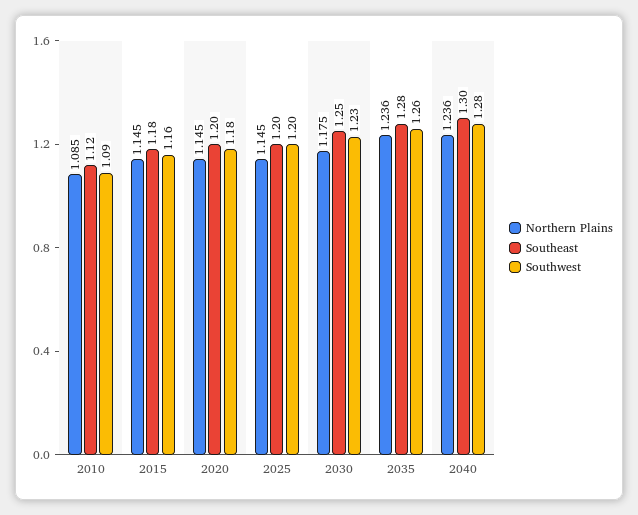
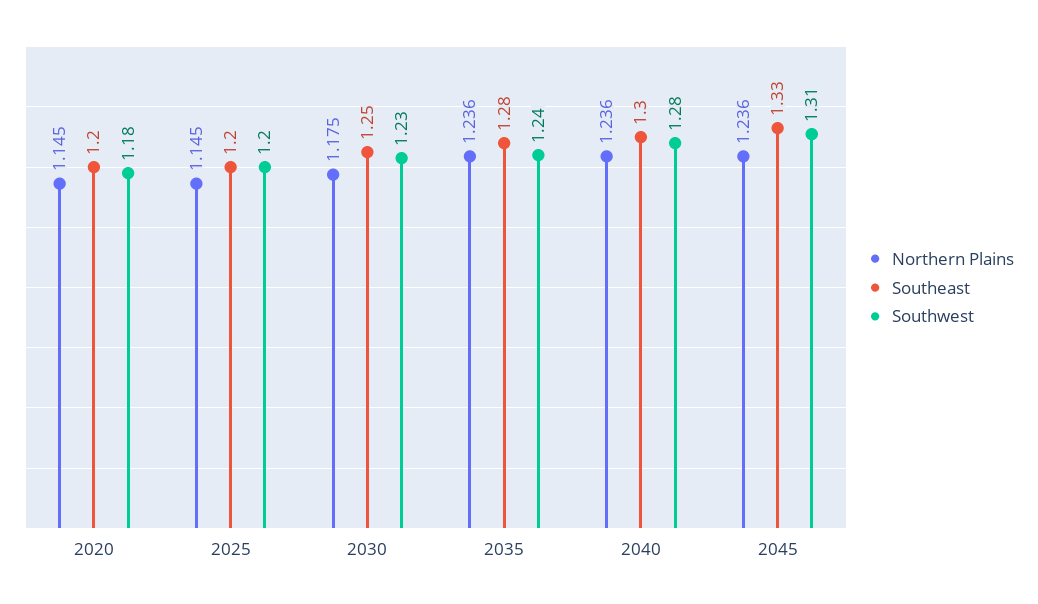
Northern Plains, 2010: 1.085 -> none
Southeast, 2010: 1.12 -> none
Southwest, 2010: 1.09 -> none
Northern Plains, 2015: 1.145 -> none
Southeast, 2015: 1.18 -> none
Southwest, 2015: 1.16 -> none
Southwest, 2035: 1.26 -> 1.24
Northern Plains, 2045: none -> 1.236
Southeast, 2045: none -> 1.33
Southwest, 2045: none -> 1.31

